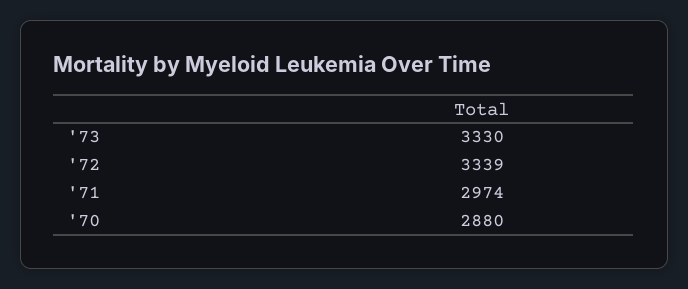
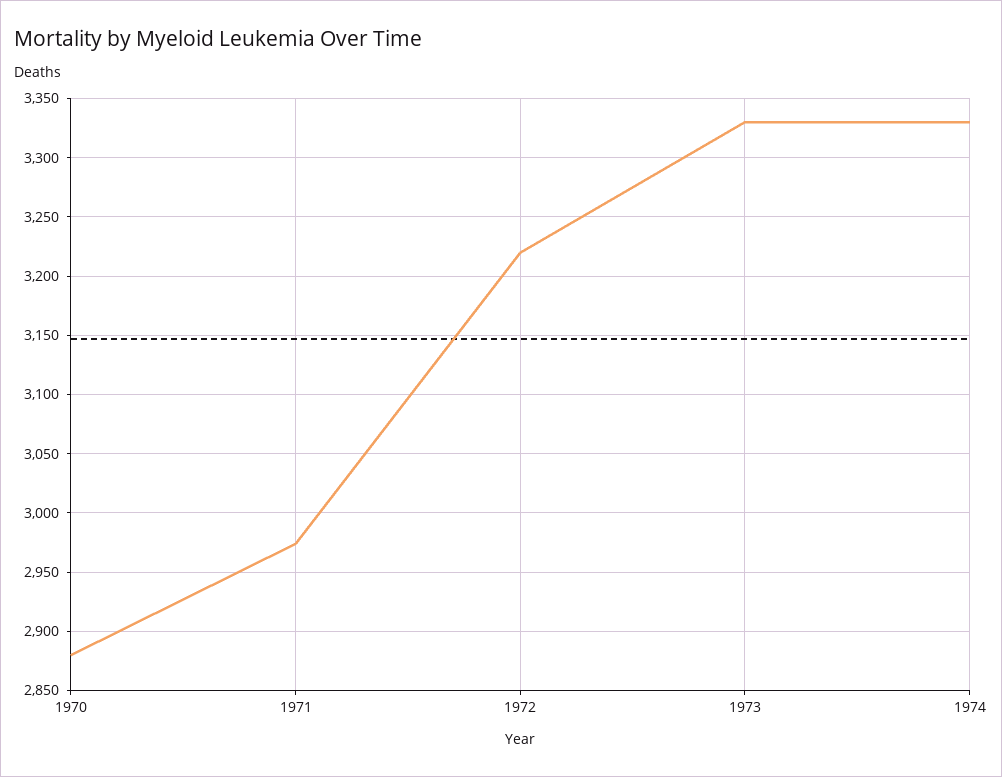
'72: 3339 -> 3220
1974: none -> 3330

